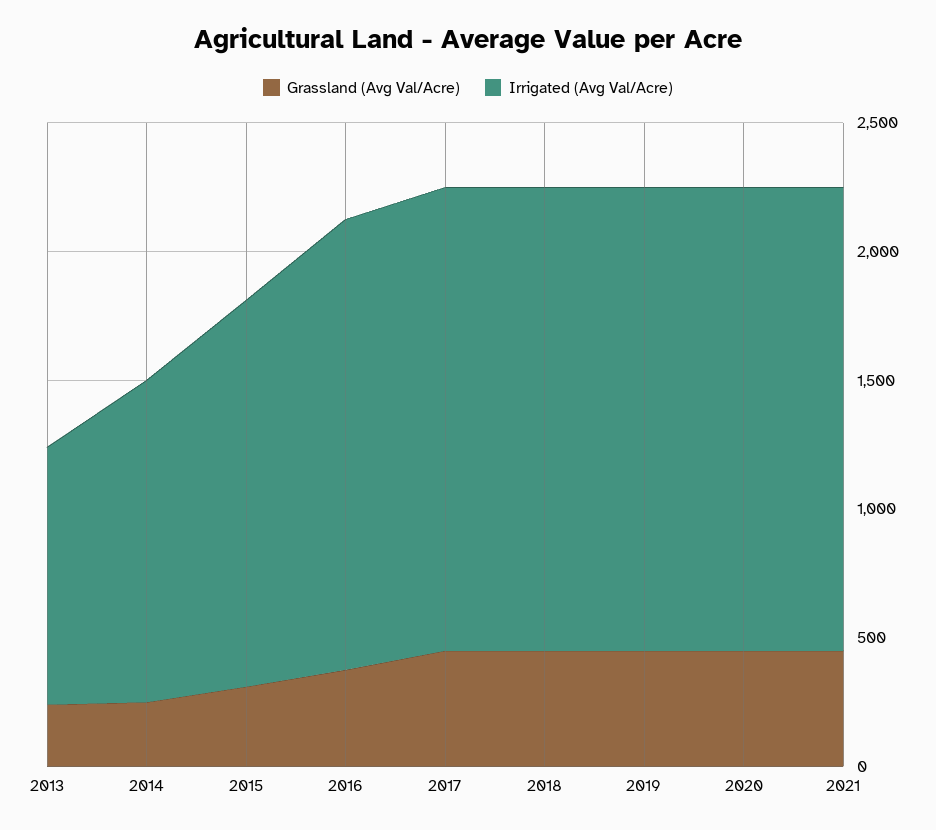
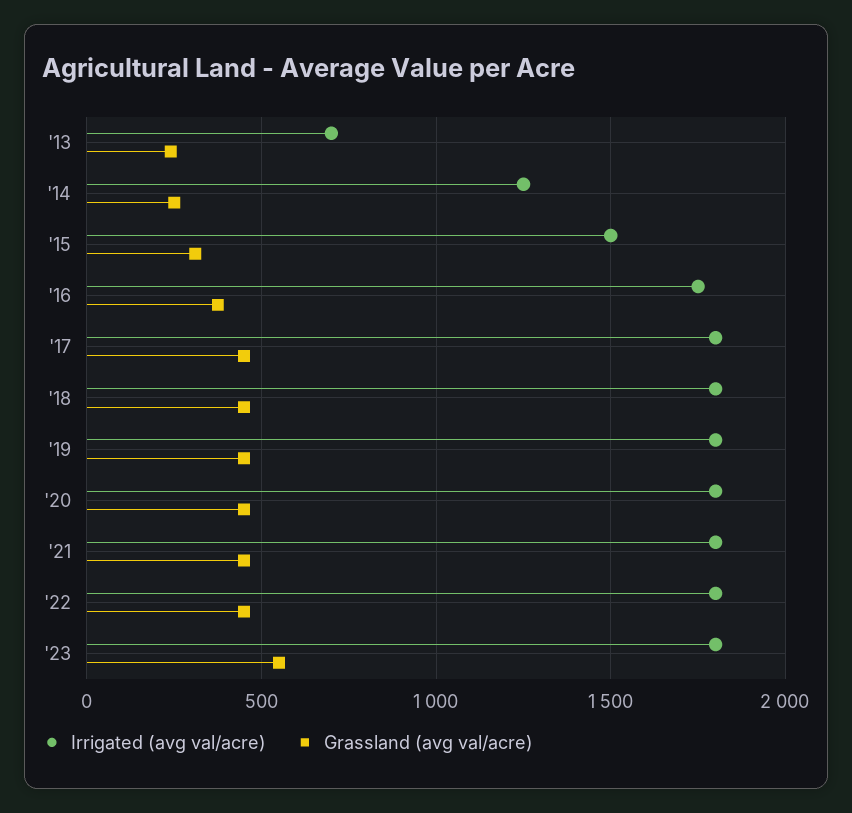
Irrigated (Avg Val/Acre), 2013: 1000 -> 700
Irrigated (Avg Val/Acre), '22: none -> 1800
Grassland (Avg Val/Acre), '22: none -> 450
Irrigated (Avg Val/Acre), '23: none -> 1800
Grassland (Avg Val/Acre), '23: none -> 550

